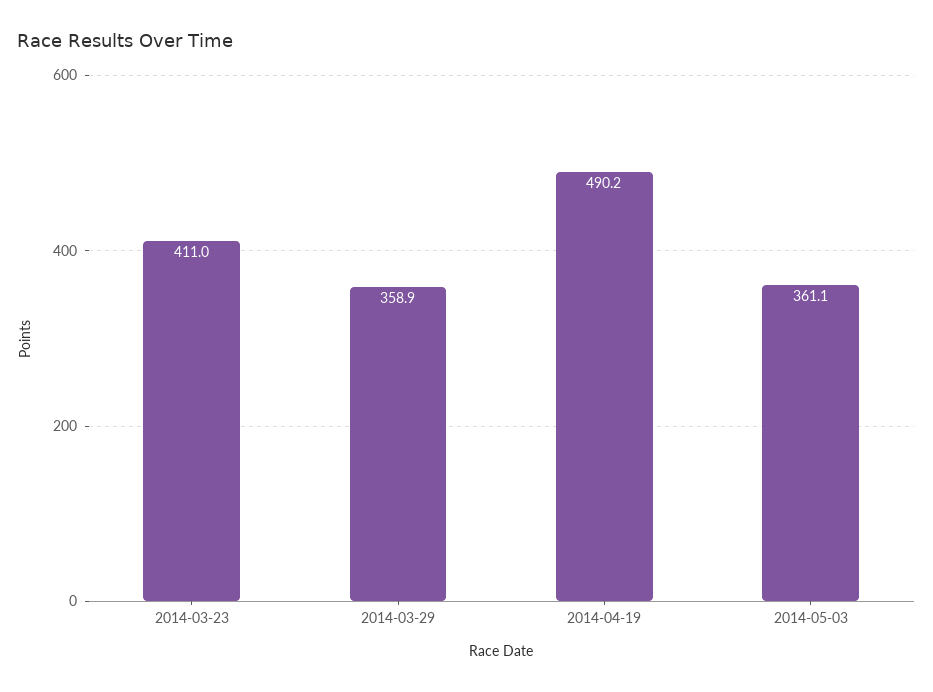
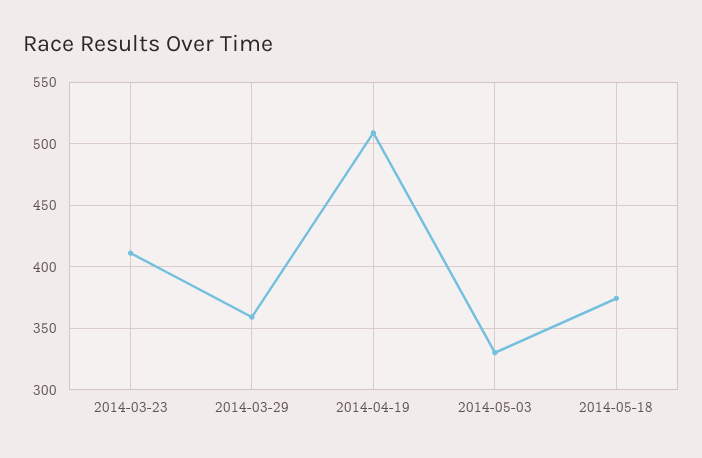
2014-04-19: 490.2 -> 510
2014-05-03: 361.1 -> 330
2014-05-18: none -> 375

